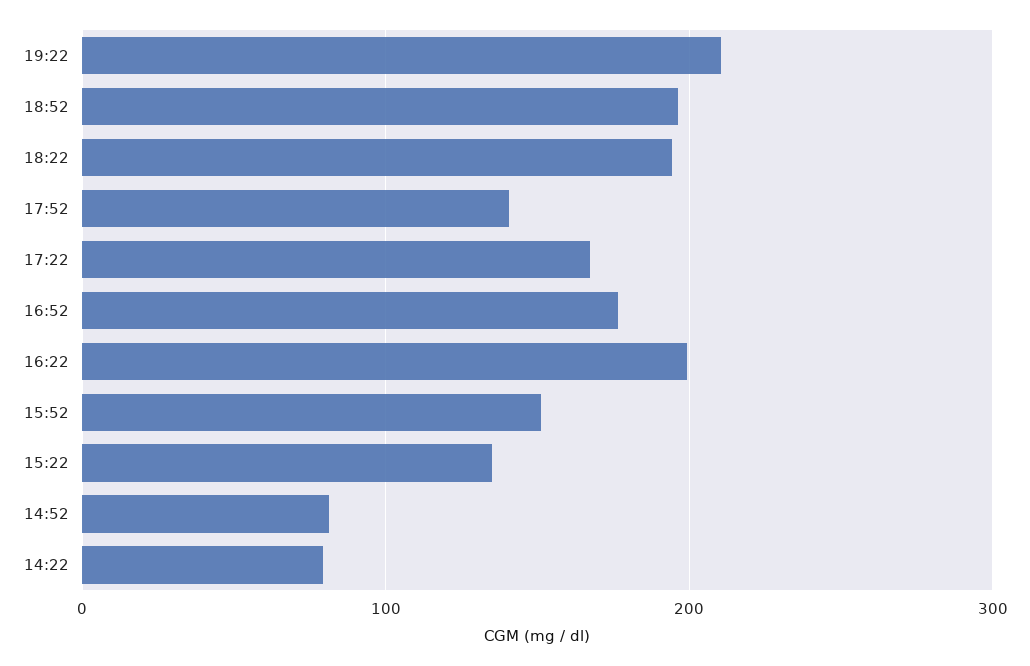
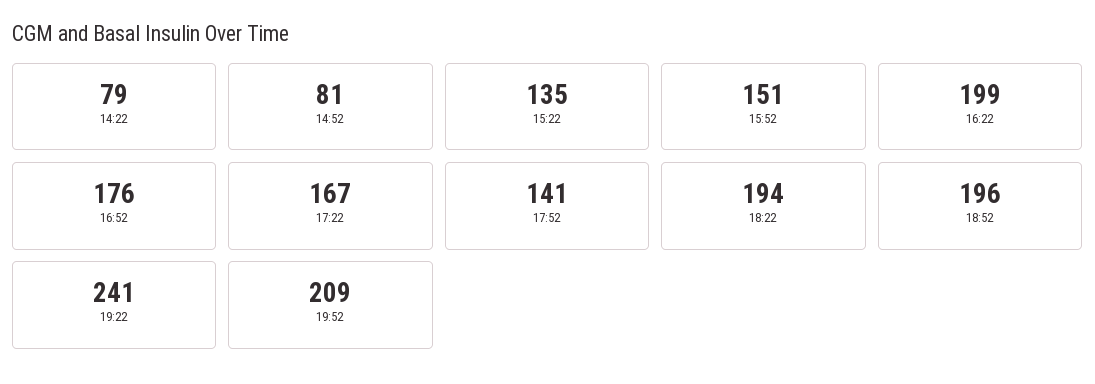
19:22: 210 -> 241
19:52: none -> 209

